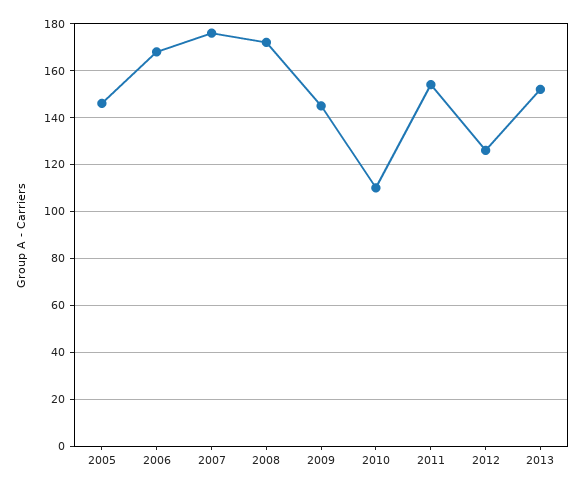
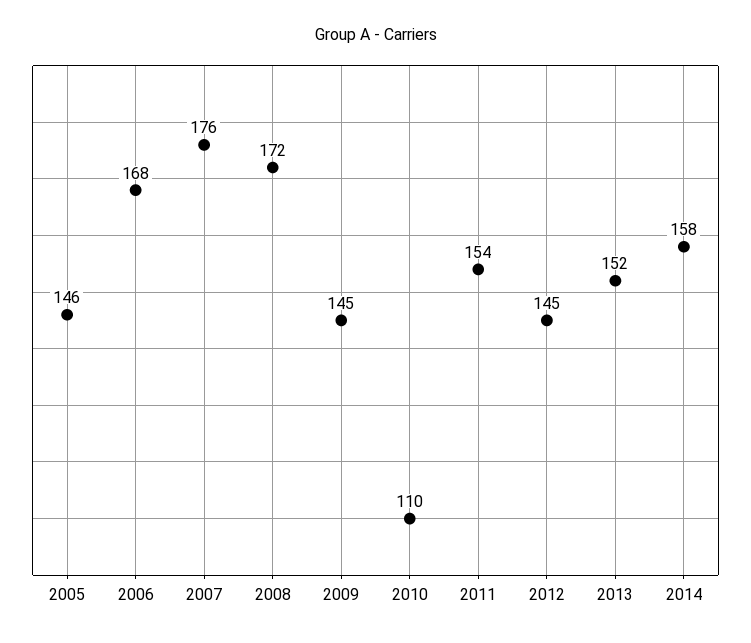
2012: 125 -> 145
2014: none -> 158

